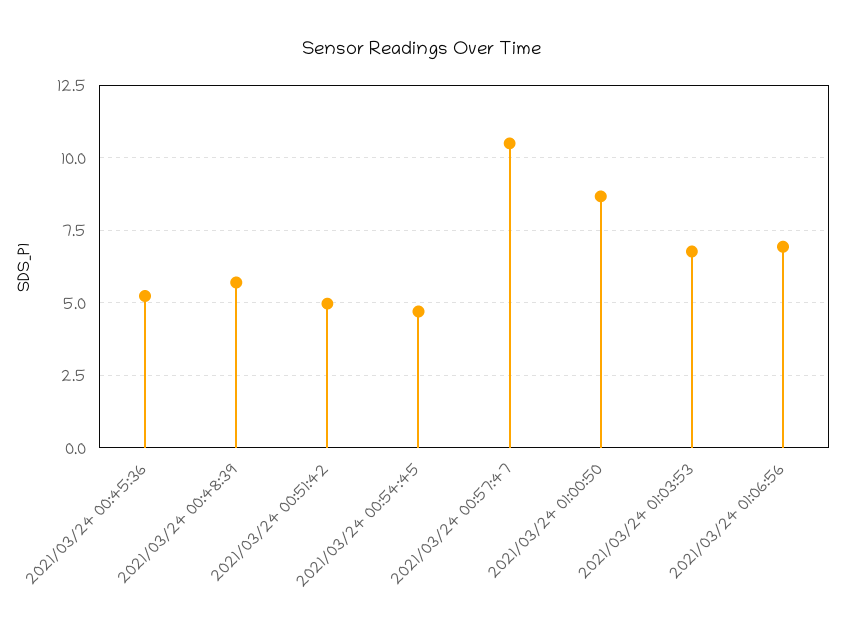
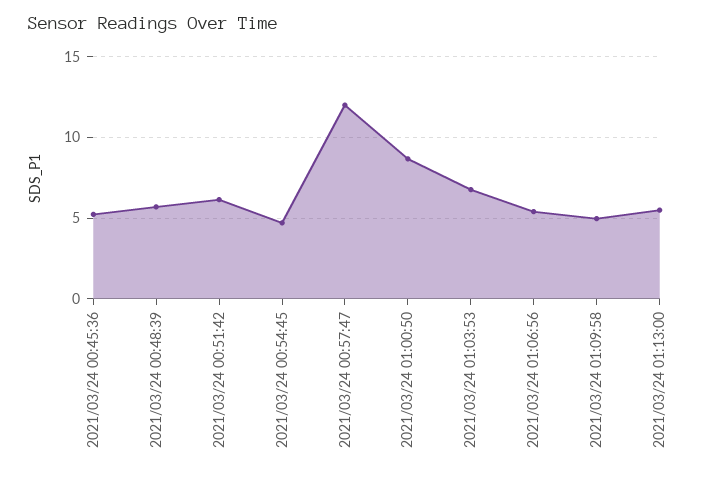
2021/03/24 00:51:42: 5 -> 6
2021/03/24 00:57:47: 10.5 -> 12
2021/03/24 01:06:56: 7 -> 5.5
2021/03/24 01:09:58: none -> 5
2021/03/24 01:13:00: none -> 5.5

